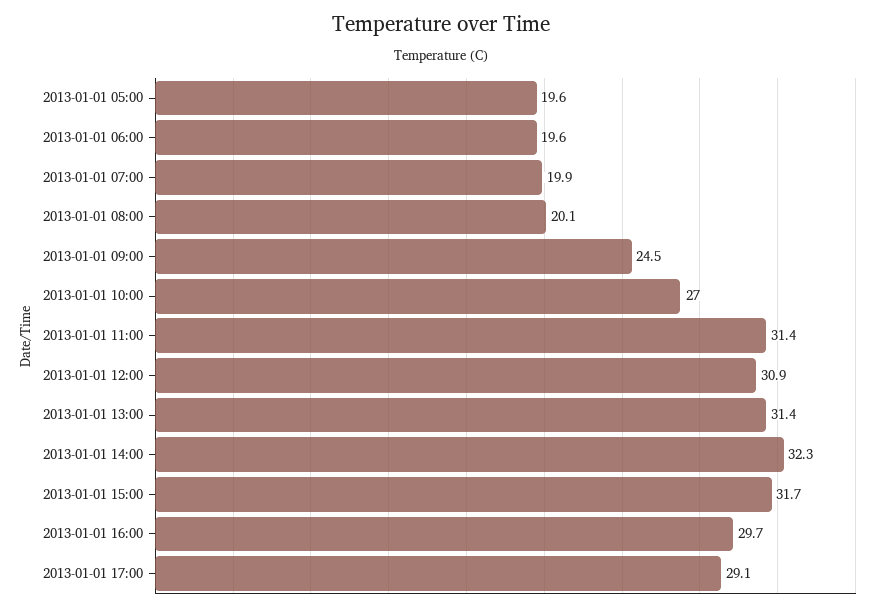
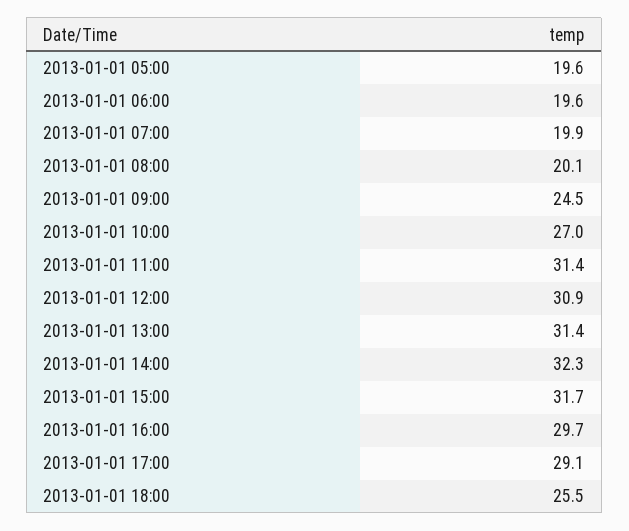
2013-01-01 18:00: none -> 25.5

